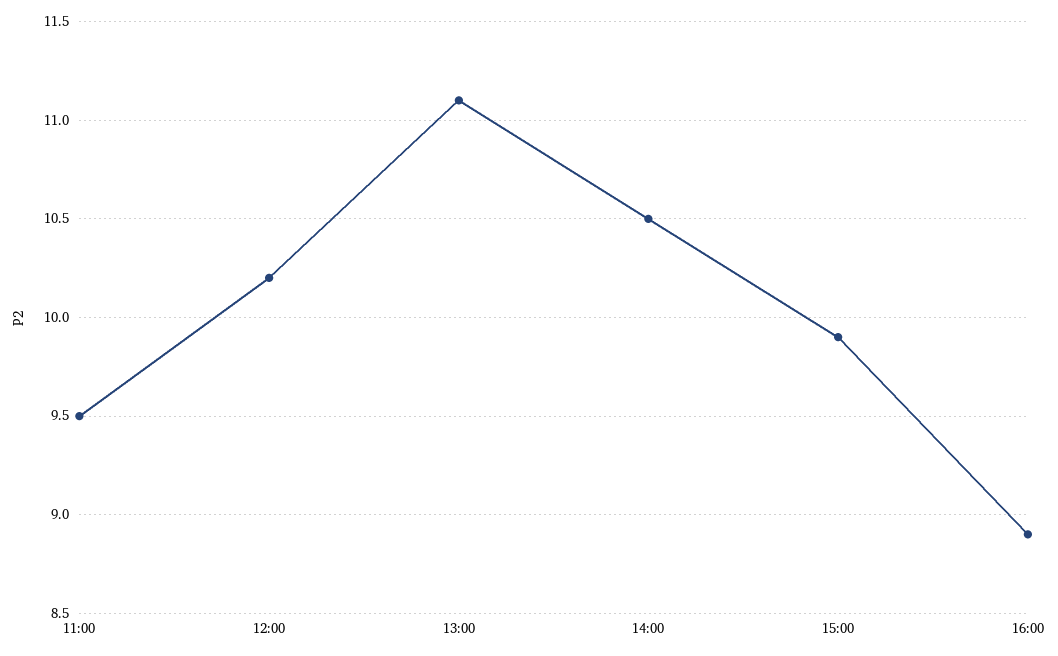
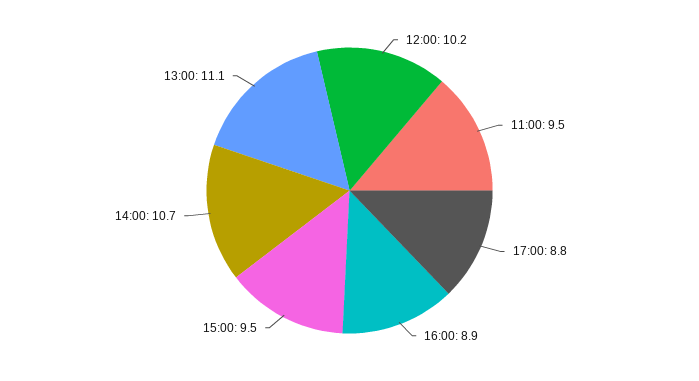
14:00: 10.5 -> 10.7
15:00: 9.9 -> 9.5
17:00: none -> 8.8

